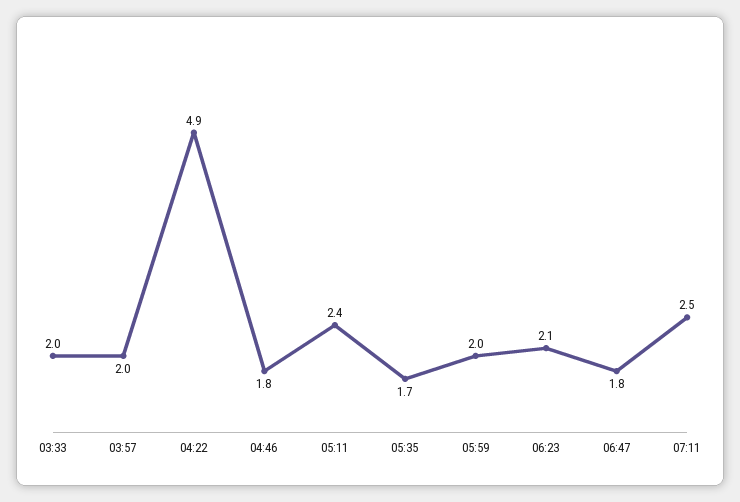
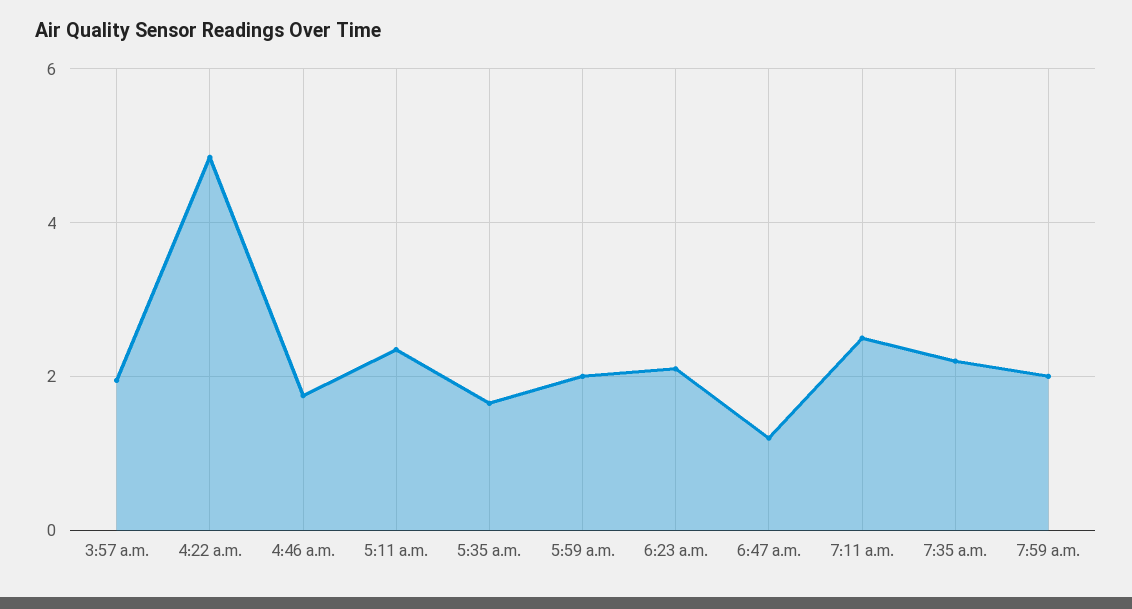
03:33: 2 -> none
06:47: 1.8 -> 1.2
7:35 a.m.: none -> 2.2
7:59 a.m.: none -> 2

